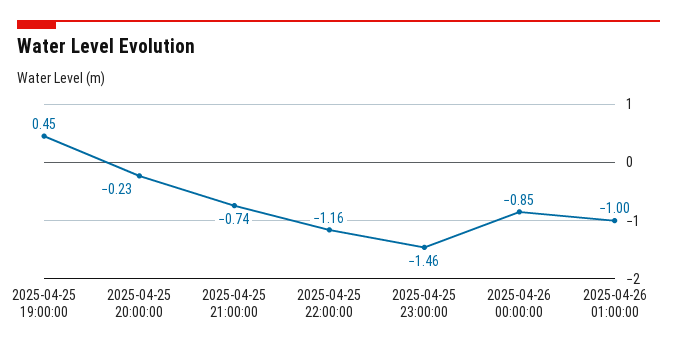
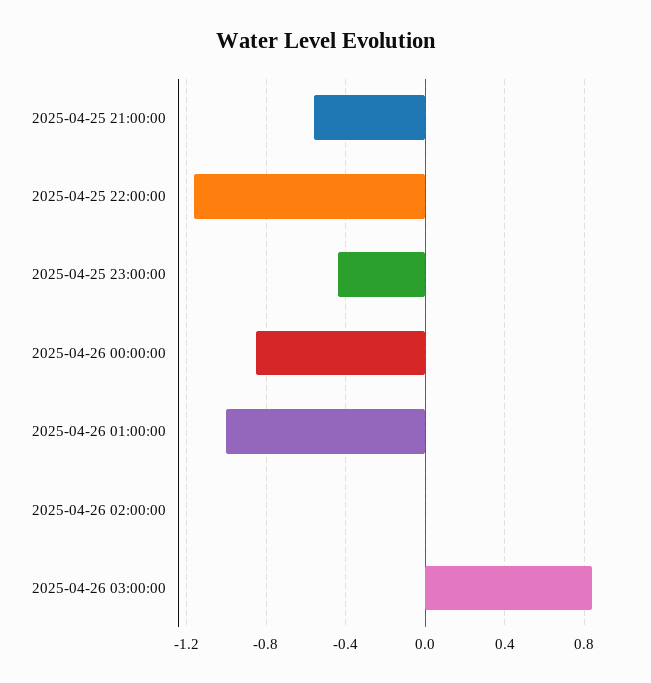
2025-04-25 19:00:00: 0.45 -> none
2025-04-25 20:00:00: -0.23 -> none
2025-04-25 21:00:00: -0.74 -> -0.55
2025-04-25 23:00:00: -1.46 -> -0.45
2025-04-26 02:00:00: none -> 0
2025-04-26 03:00:00: none -> 0.85

